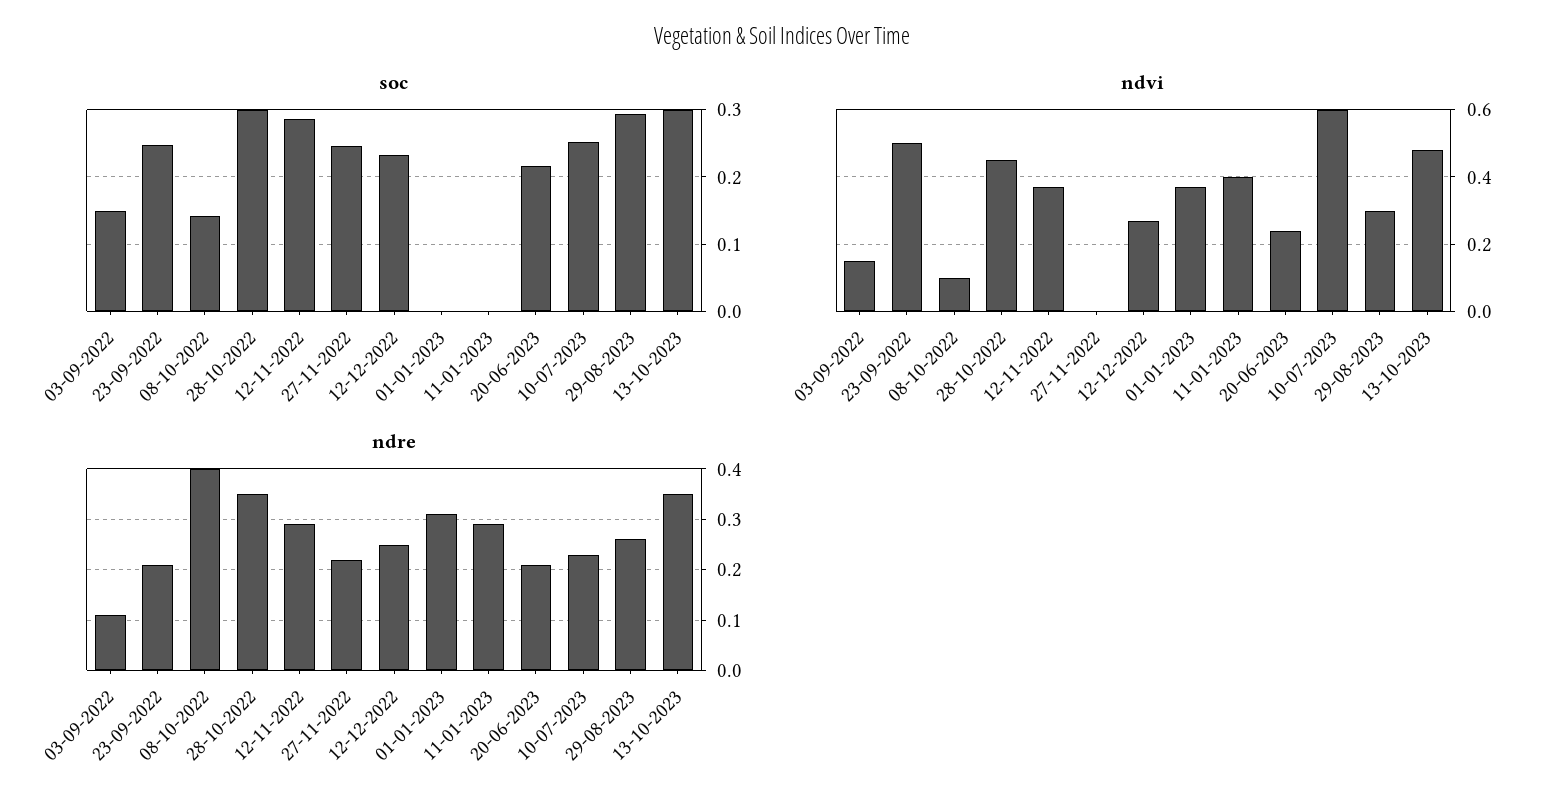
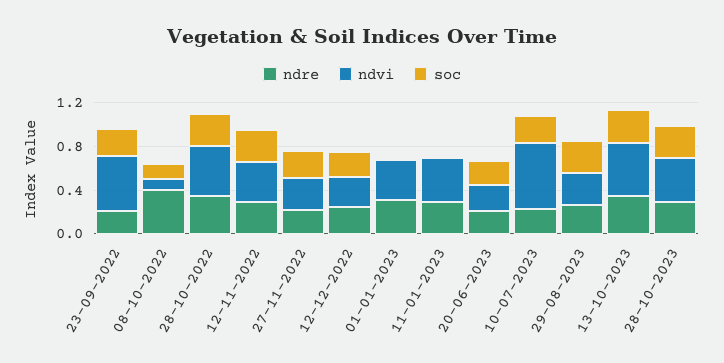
soc, 03-09-2022: 0.15 -> none
ndvi, 03-09-2022: 0.15 -> none
ndvi, 27-11-2022: 0 -> 0.3
ndre, 03-09-2022: 0.1 -> none
ndre, 28-10-2023: none -> 0.3
ndvi, 28-10-2023: none -> 0.4
soc, 28-10-2023: none -> 0.3

